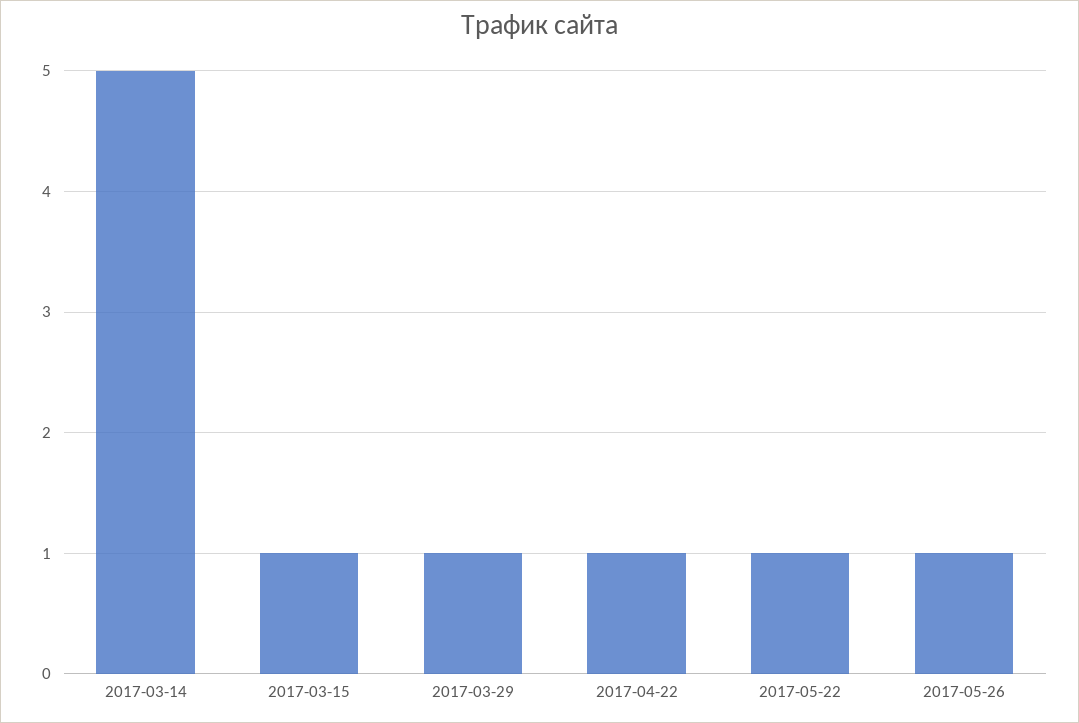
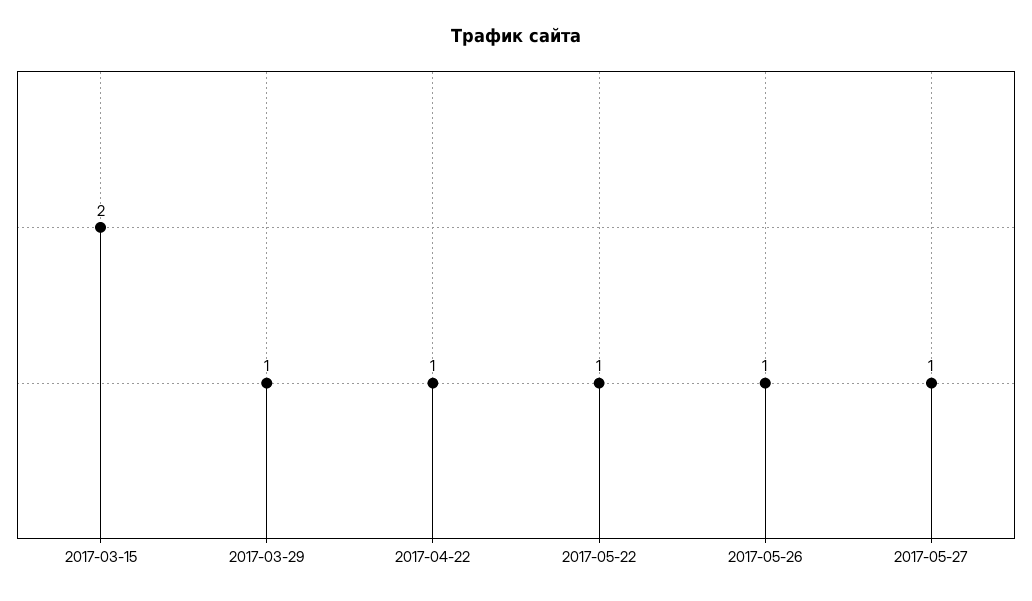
2017-03-14: 5 -> none
2017-03-15: 1 -> 2
2017-05-27: none -> 1

